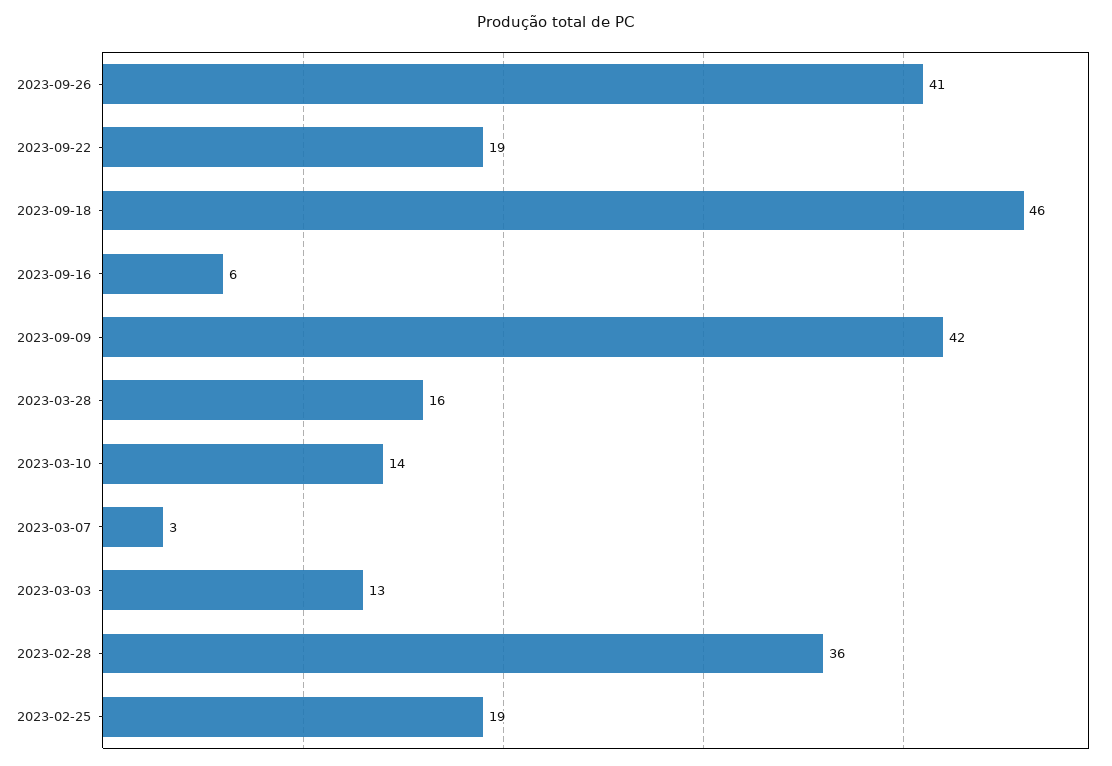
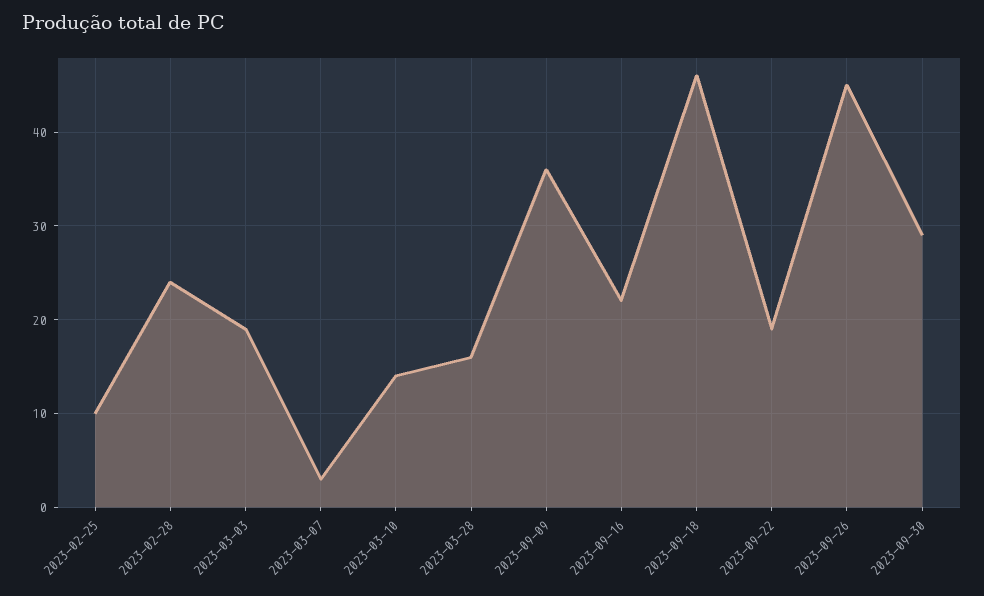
2023-09-26: 41 -> 45
2023-09-16: 6 -> 22
2023-09-09: 42 -> 36
2023-03-03: 13 -> 19
2023-02-28: 36 -> 24
2023-02-25: 19 -> 10
2023-09-30: none -> 29

